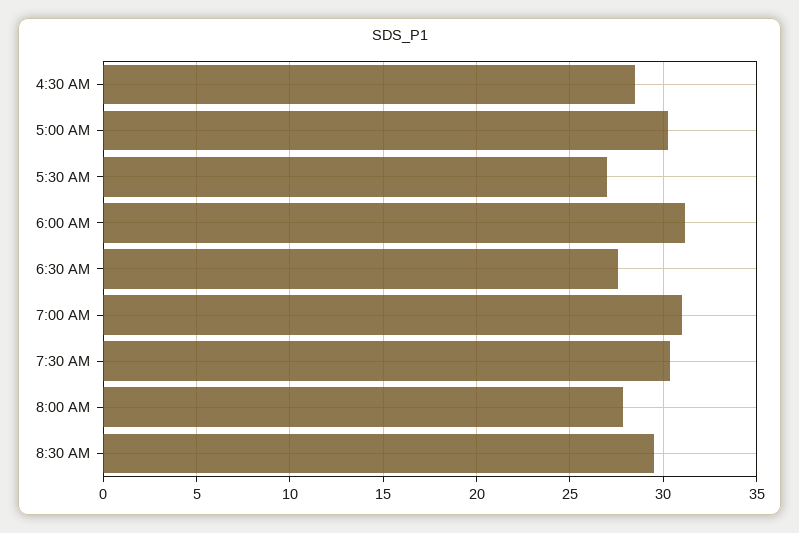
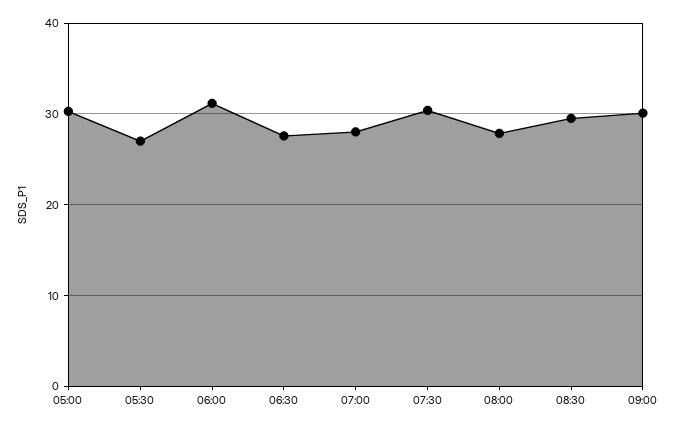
4:30 AM: 28.5 -> none
7:00 AM: 31 -> 28
09:00: none -> 30

